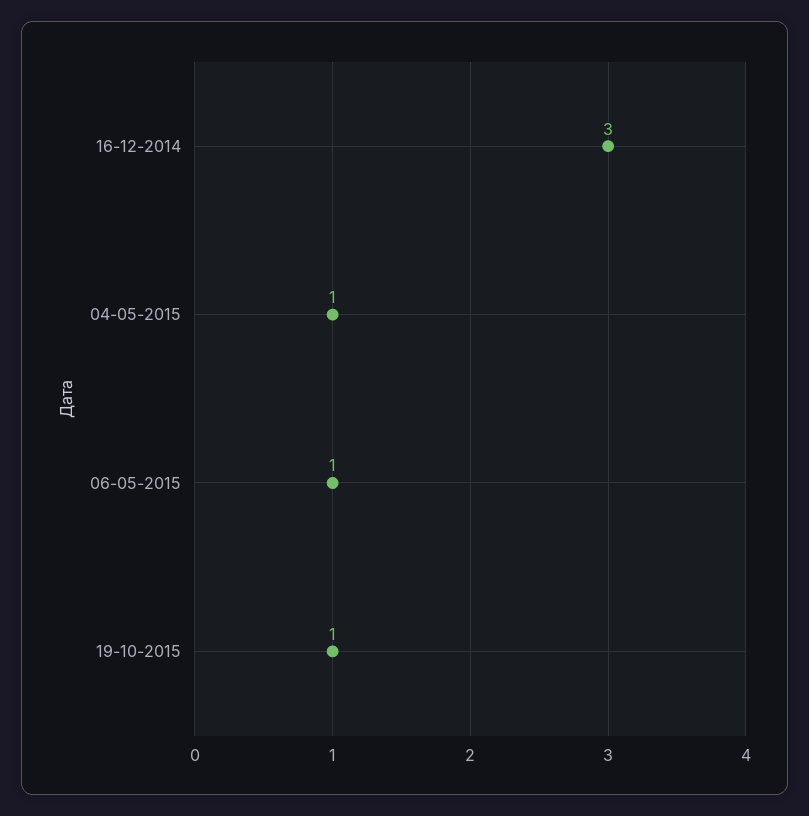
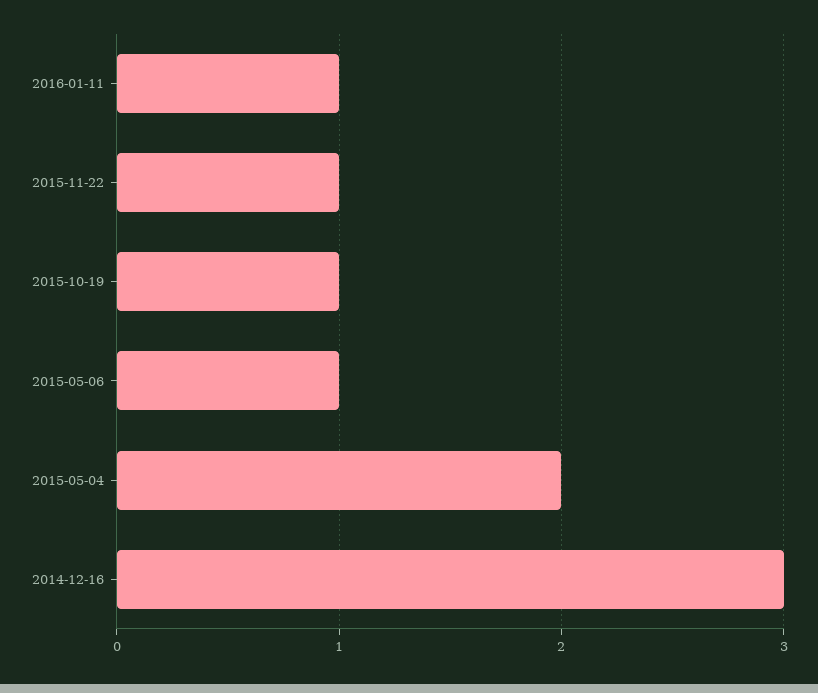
04-05-2015: 1 -> 2
2016-01-11: none -> 1
2015-11-22: none -> 1

